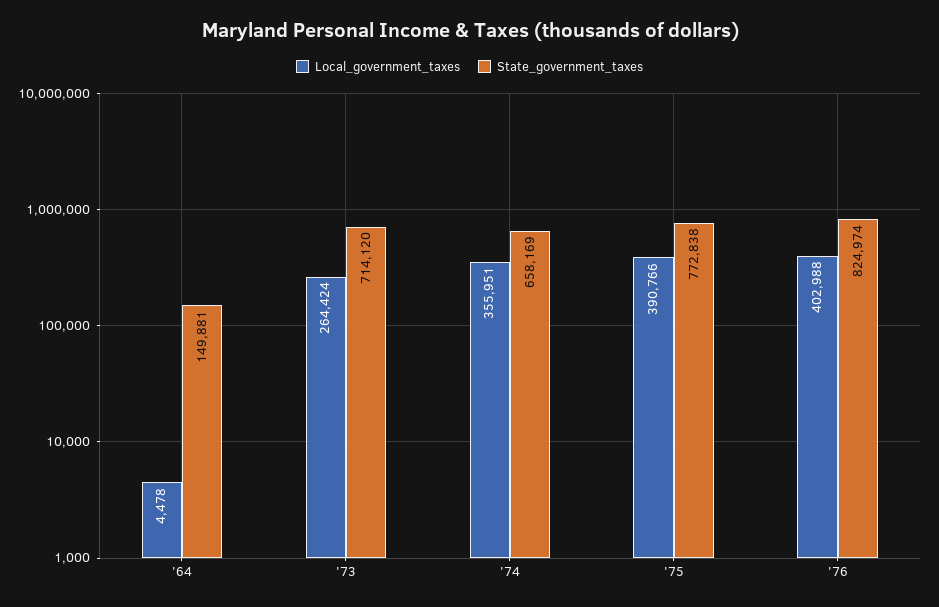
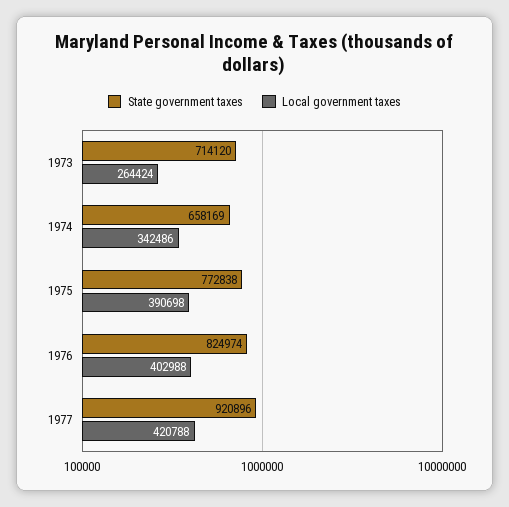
Local_government_taxes, '64: 4478 -> none
State_government_taxes, '64: 149881 -> none
Local_government_taxes, '74: 355951 -> 342486
Local_government_taxes, '75: 390766 -> 390698
State_government_taxes, 1977: none -> 920896
Local_government_taxes, 1977: none -> 420788

